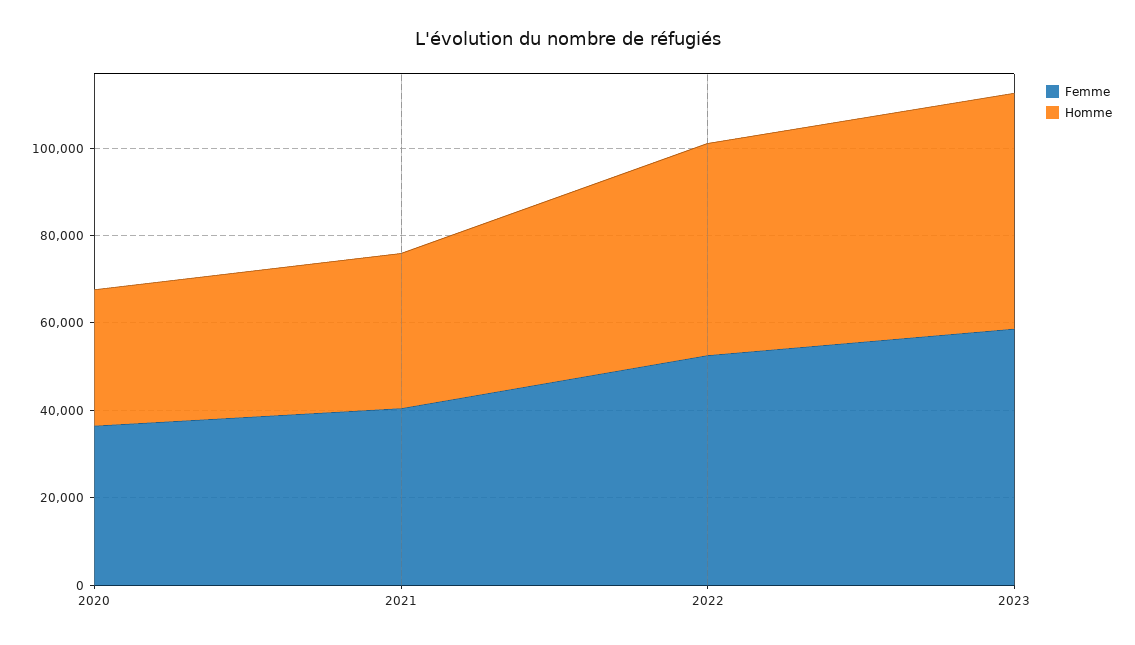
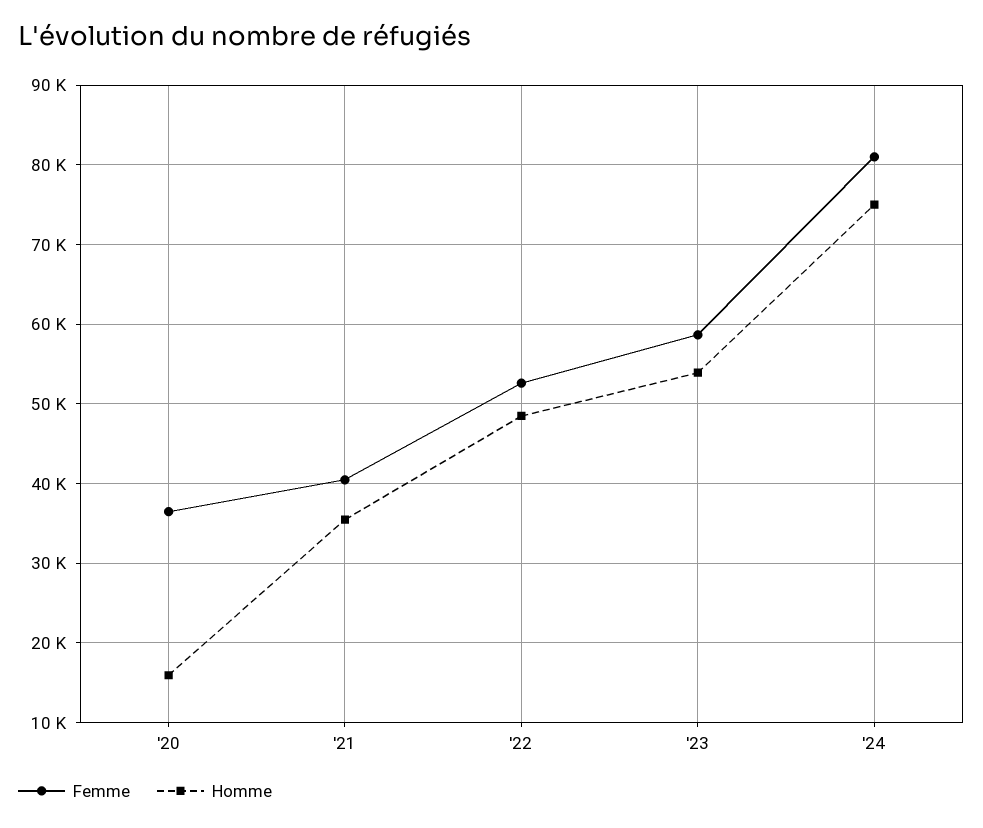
Homme, 2020: 30000 -> 16000
Femme, '24: none -> 81000
Homme, '24: none -> 75000

